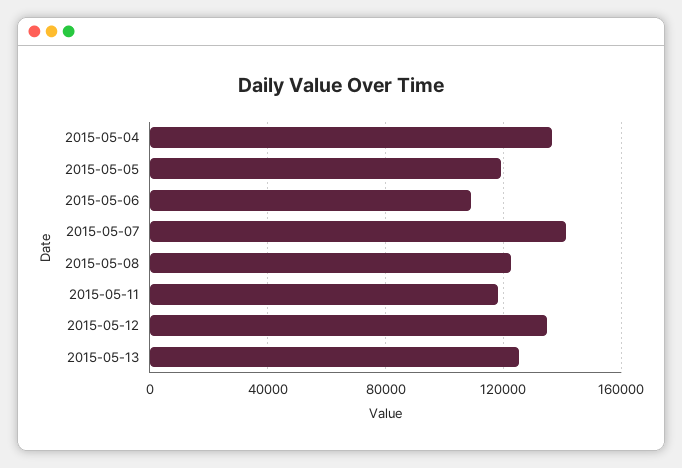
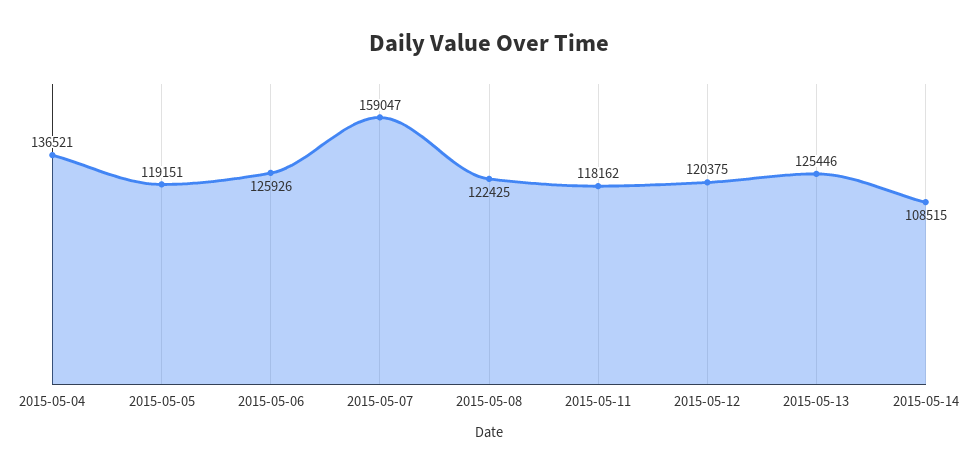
2015-05-06: 110000 -> 125926
2015-05-07: 140000 -> 159047
2015-05-12: 135000 -> 120375
2015-05-14: none -> 108515

